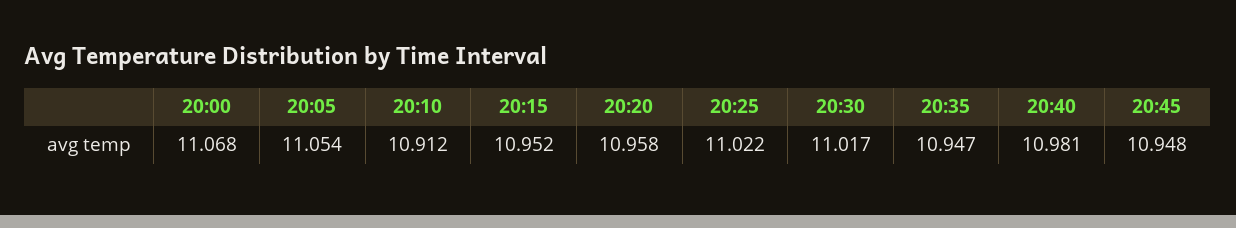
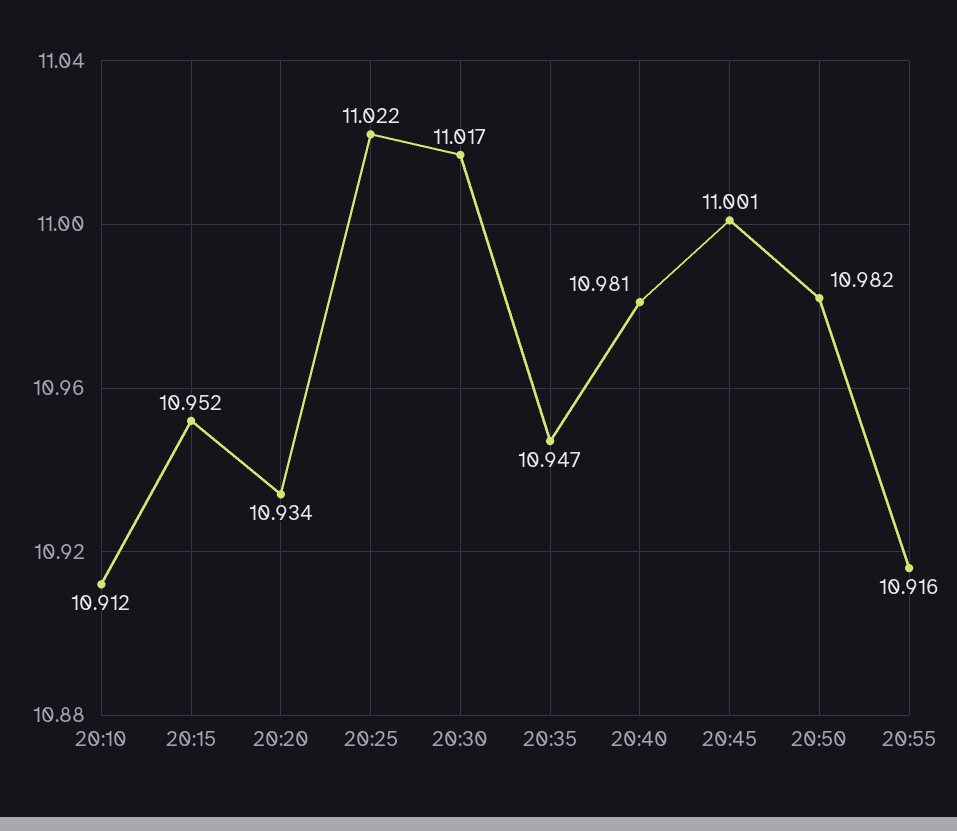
20:00: 11.068 -> none
20:05: 11.054 -> none
20:20: 10.958 -> 10.934
20:45: 10.948 -> 11.001
20:50: none -> 10.982
20:55: none -> 10.916

